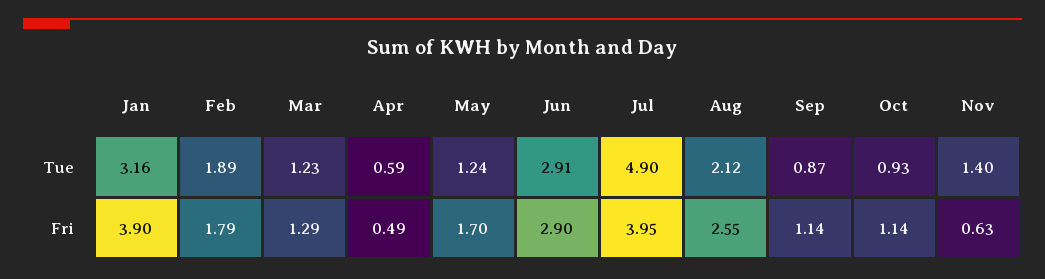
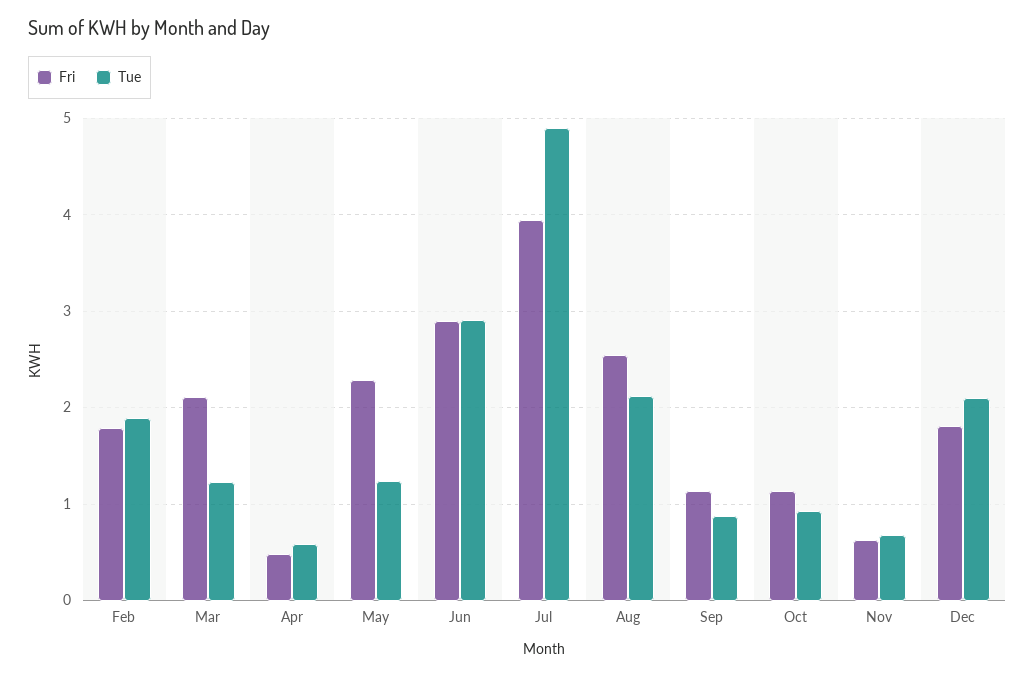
Tue, Jan: 3.16 -> none
Tue, Nov: 1.4 -> 0.7
Fri, Jan: 3.9 -> none
Fri, Mar: 1.29 -> 2.1
Fri, May: 1.7 -> 2.3
Fri, Dec: none -> 1.8
Tue, Dec: none -> 2.1

